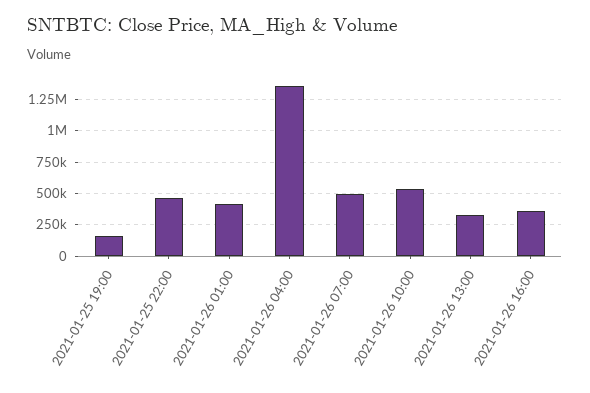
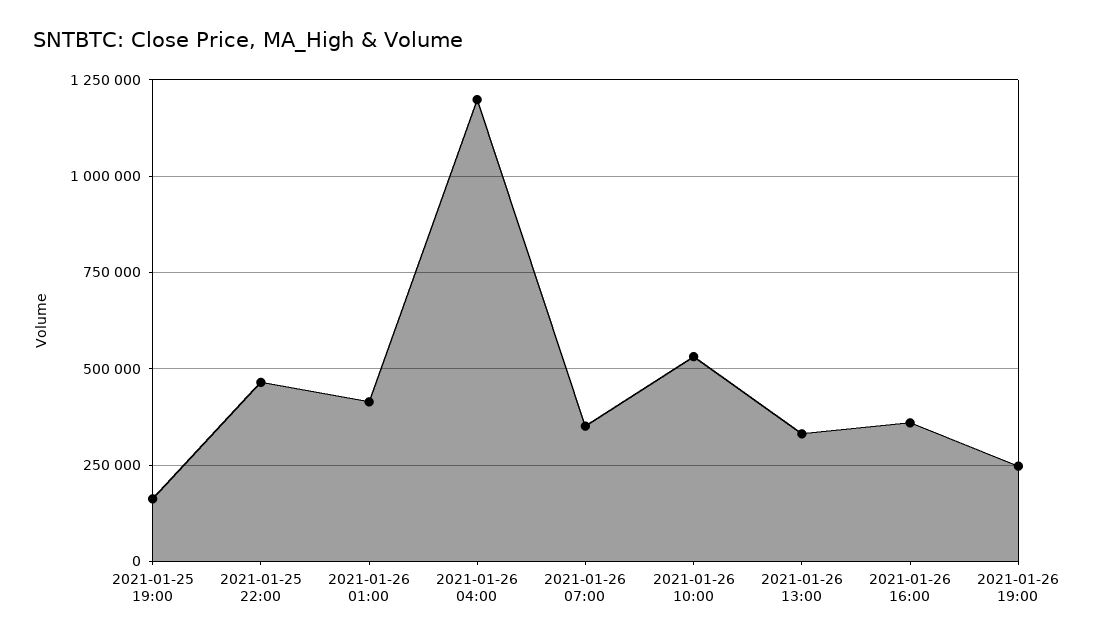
2021-01-26 04:00: 1350000 -> 1200000
2021-01-26 07:00: 500000 -> 350000
2021-01-26 19:00: none -> 250000

